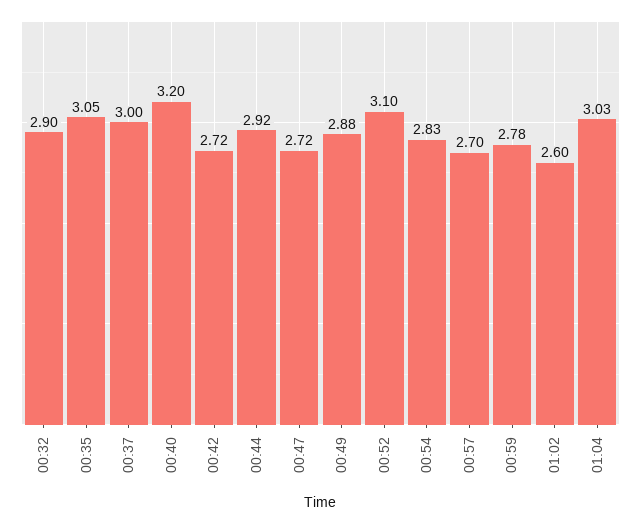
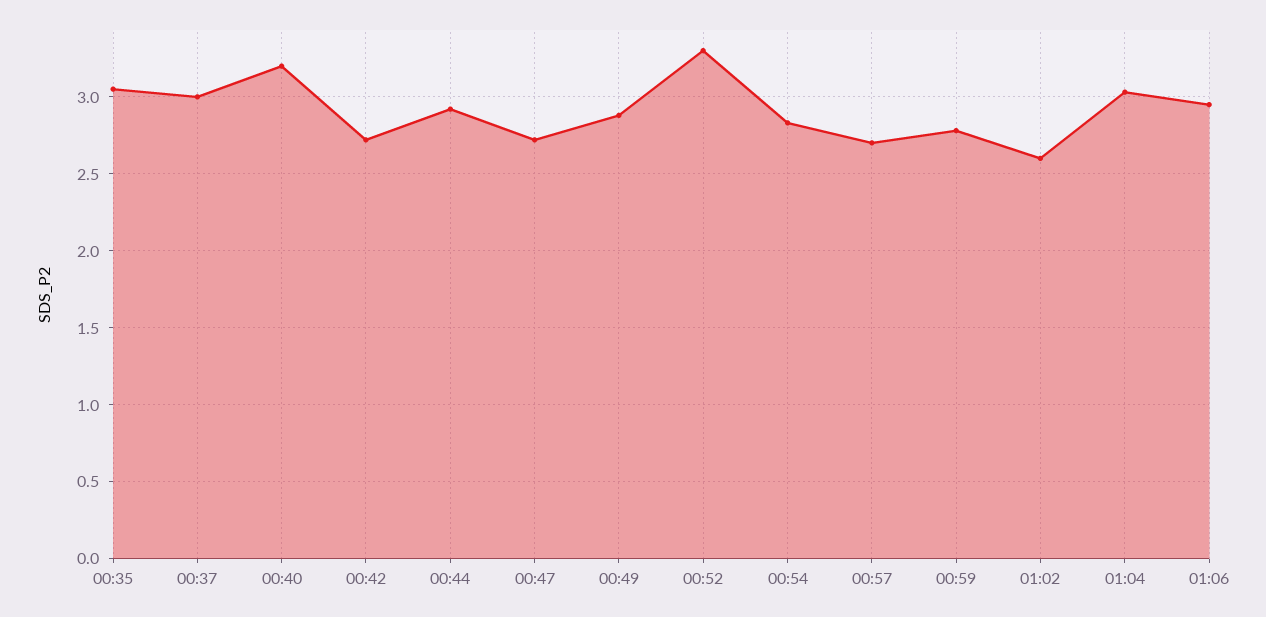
00:32: 2.9 -> none
00:52: 3.1 -> 3.3
01:06: none -> 2.95

